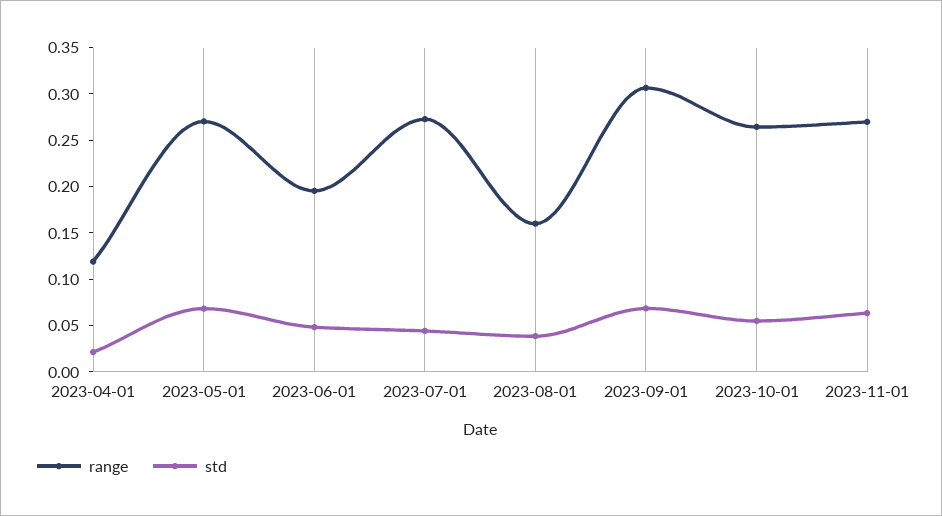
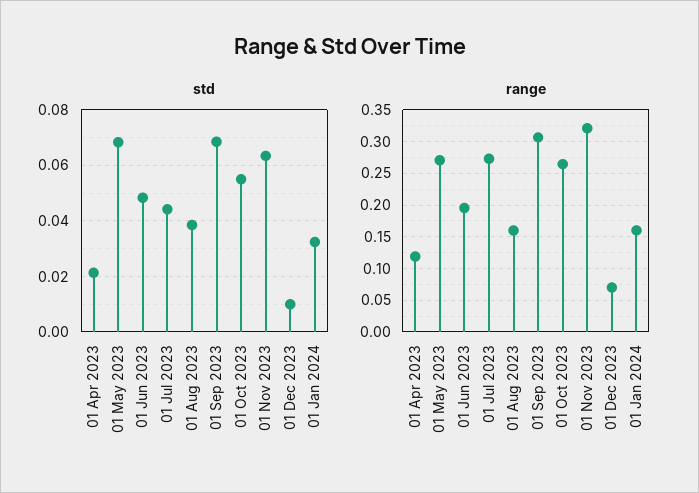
range, 2023-11-01: 0.27 -> 0.32
std, 01 Dec 2023: none -> 0.01
std, 01 Jan 2024: none -> 0.0325
range, 01 Dec 2023: none -> 0.07
range, 01 Jan 2024: none -> 0.16

